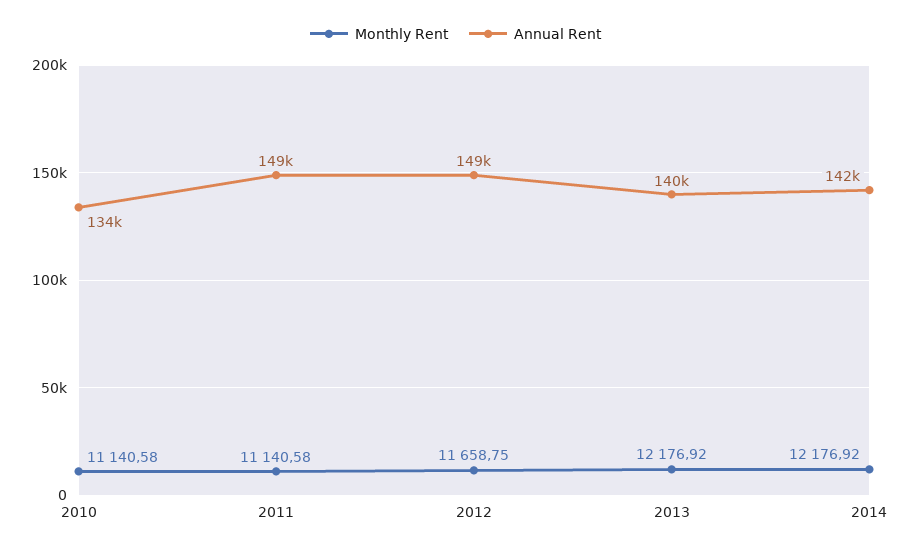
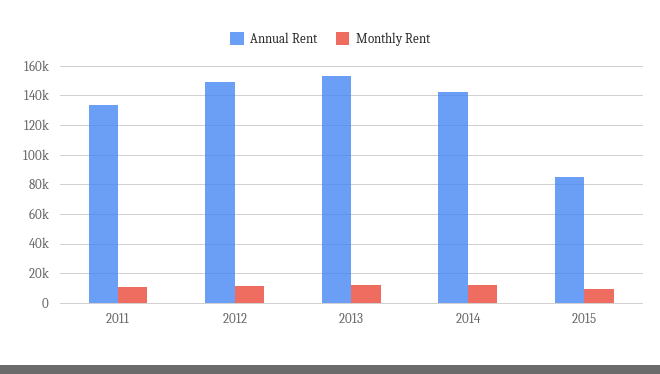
Monthly Rent, 2010: 11140.58 -> none
Annual Rent, 2010: 134000 -> none
Annual Rent, 2011: 149000 -> 135000
Annual Rent, 2013: 140000 -> 155000
Annual Rent, 2015: none -> 85000
Monthly Rent, 2015: none -> 10000

